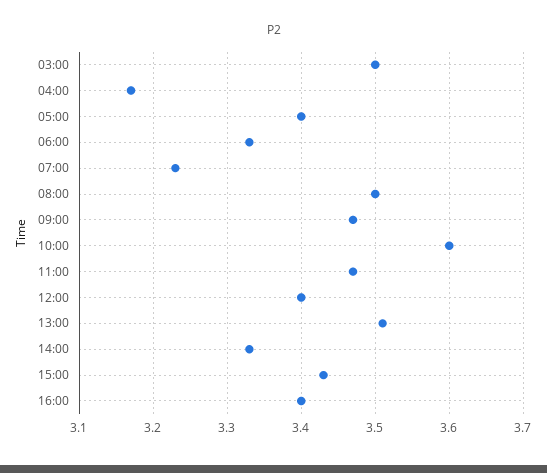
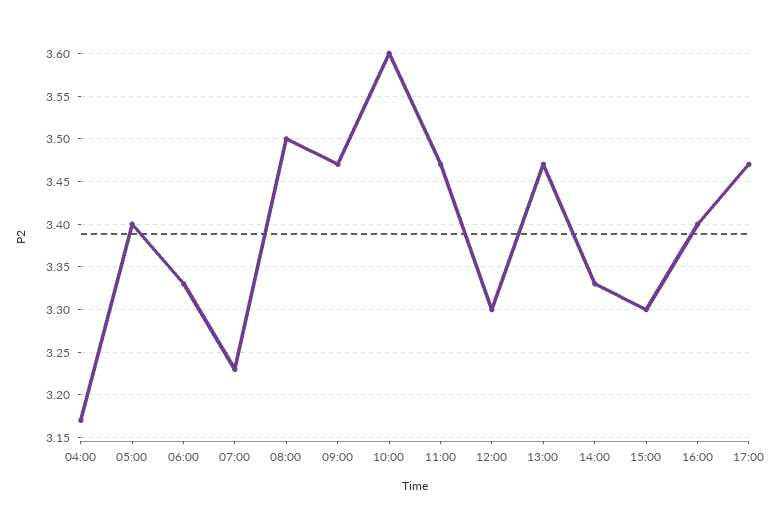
03:00: 3.5 -> none
12:00: 3.4 -> 3.3
13:00: 3.51 -> 3.47
15:00: 3.43 -> 3.3
17:00: none -> 3.47

